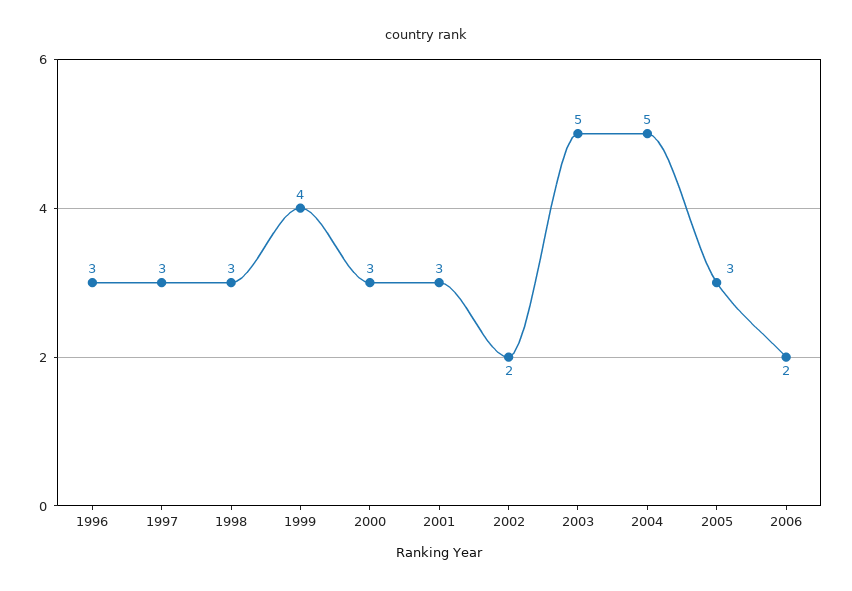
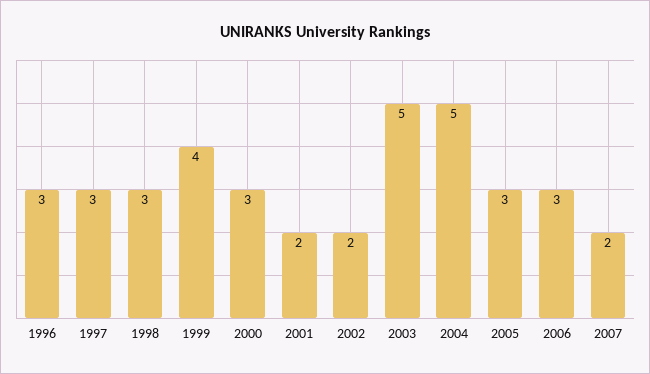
2001: 3 -> 2
2006: 2 -> 3
2007: none -> 2

